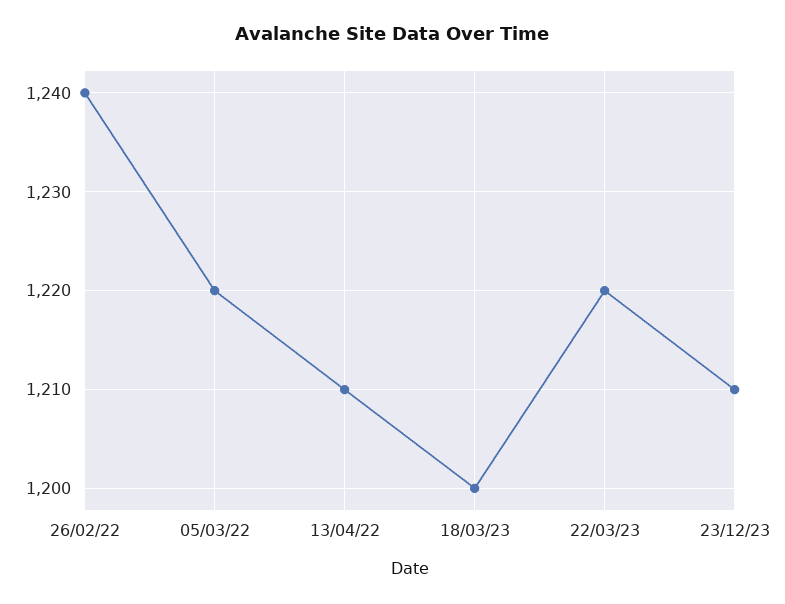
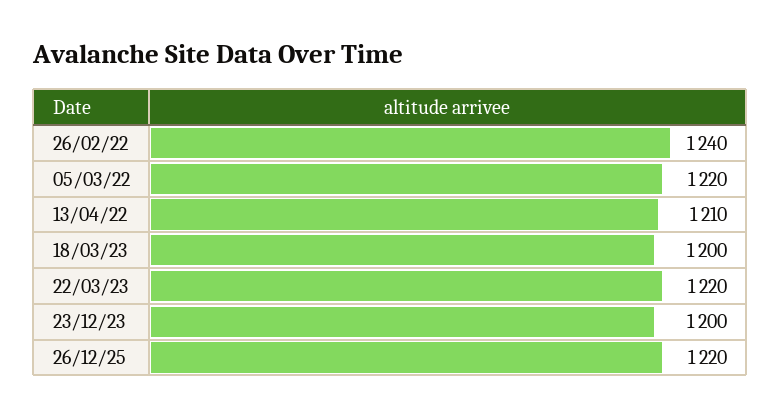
23/12/23: 1210 -> 1200
26/12/25: none -> 1220

